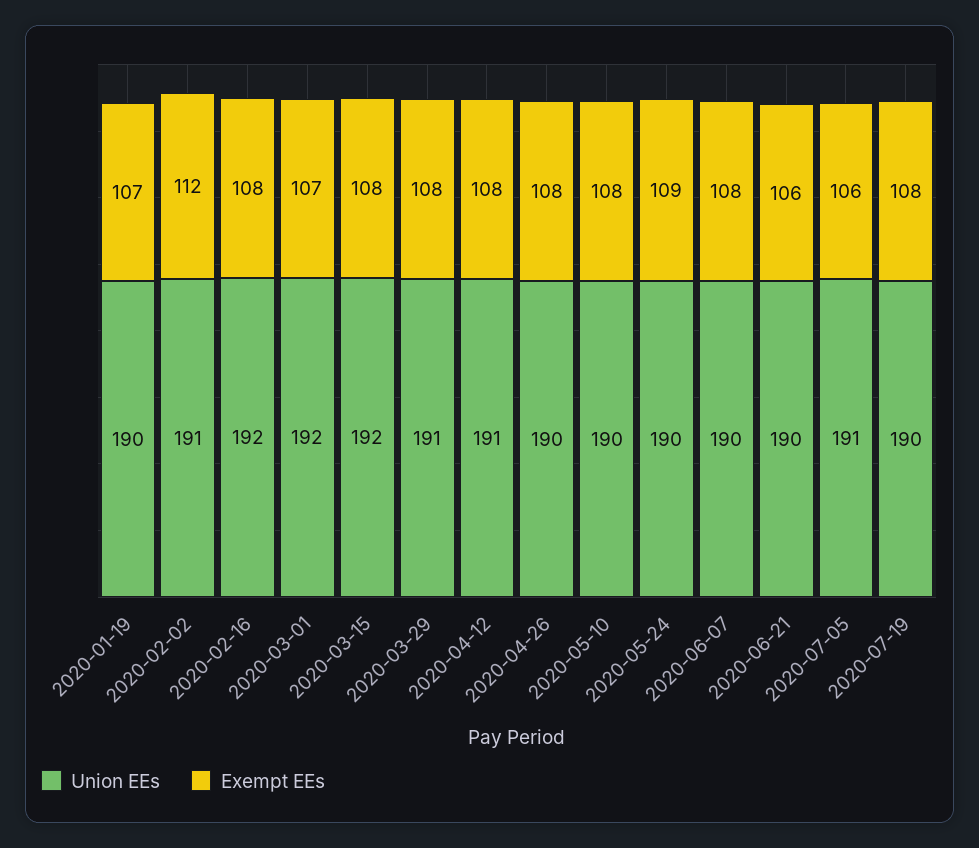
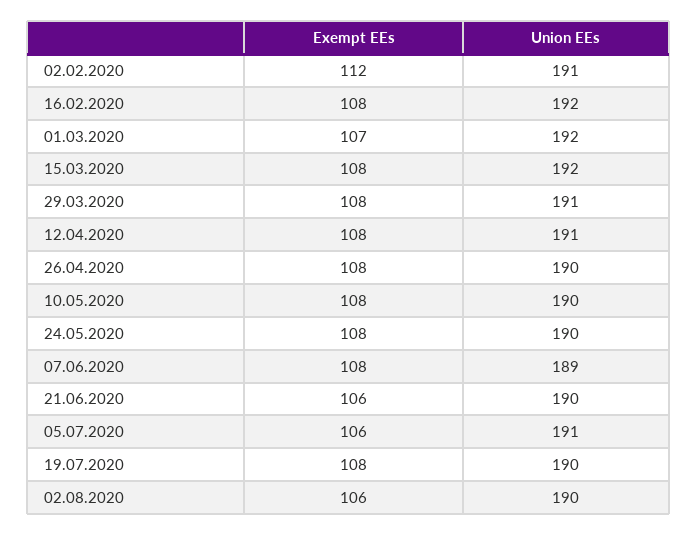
Union EEs, 2020-01-19: 190 -> none
Exempt EEs, 2020-01-19: 107 -> none
Exempt EEs, 2020-05-24: 109 -> 108
Union EEs, 2020-06-07: 190 -> 189
Exempt EEs, 02.08.2020: none -> 106
Union EEs, 02.08.2020: none -> 190

